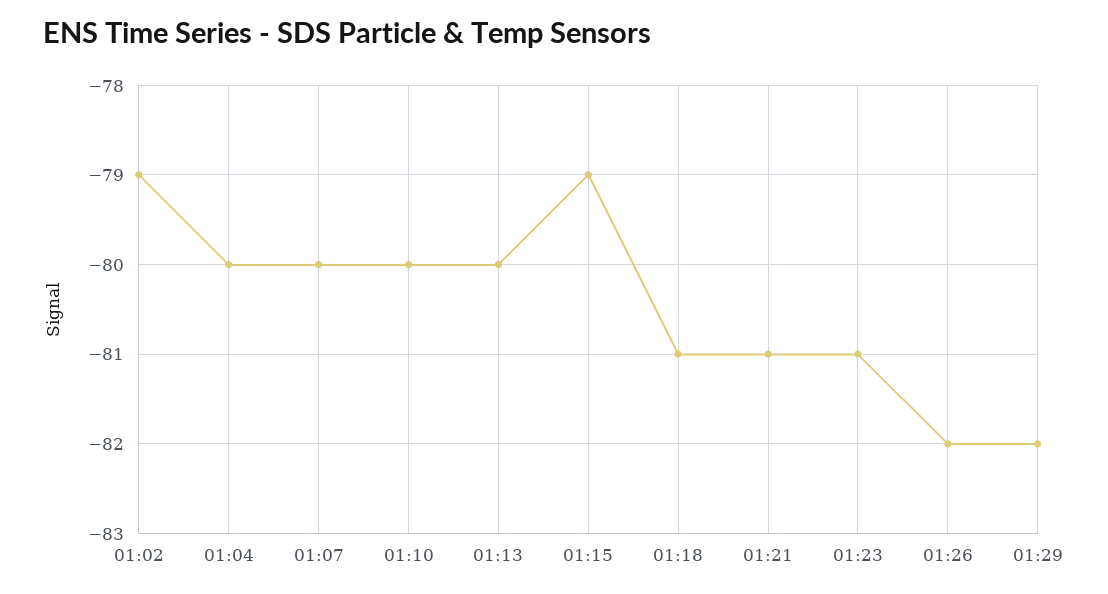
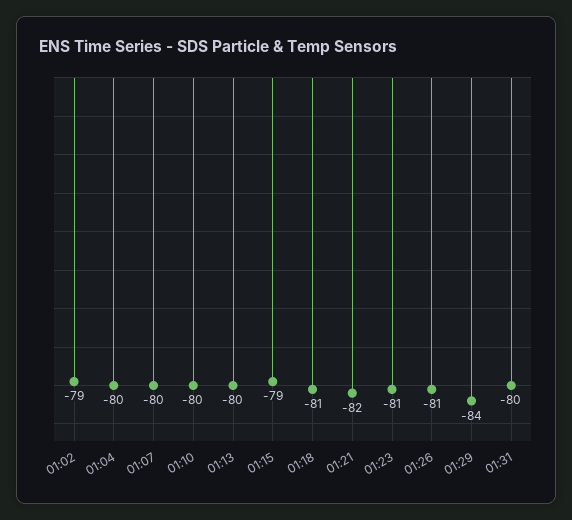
01:21: -81 -> -82
01:26: -82 -> -81
01:29: -82 -> -84
01:31: none -> -80

